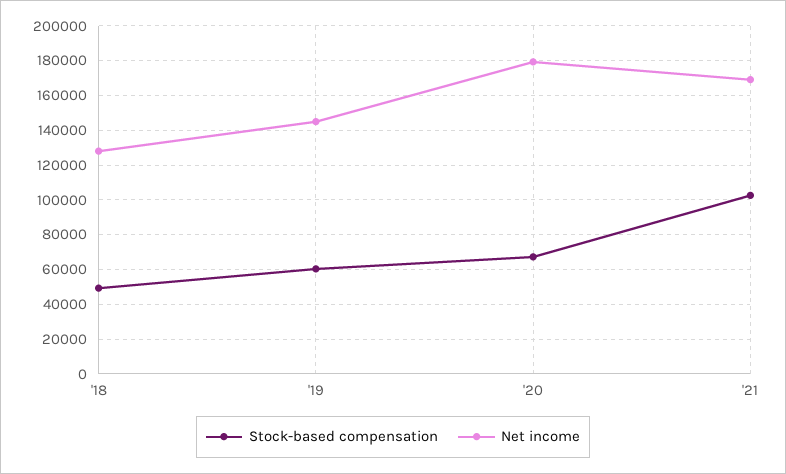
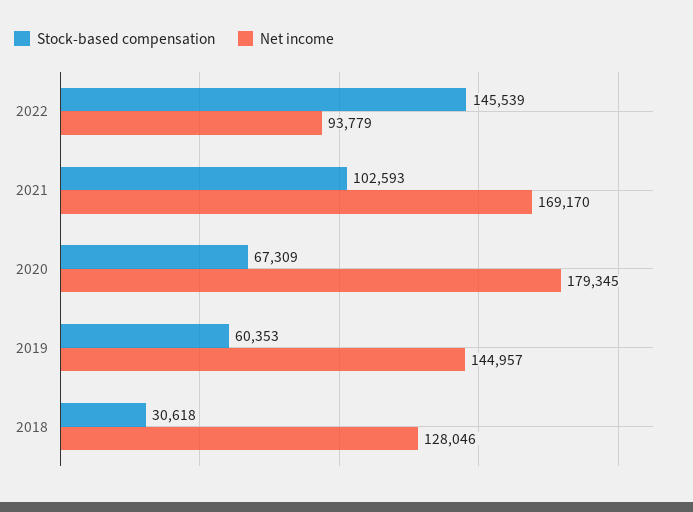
Stock-based compensation, '18: 50000 -> 30618
Stock-based compensation, 2022: none -> 145539
Net income, 2022: none -> 93779

